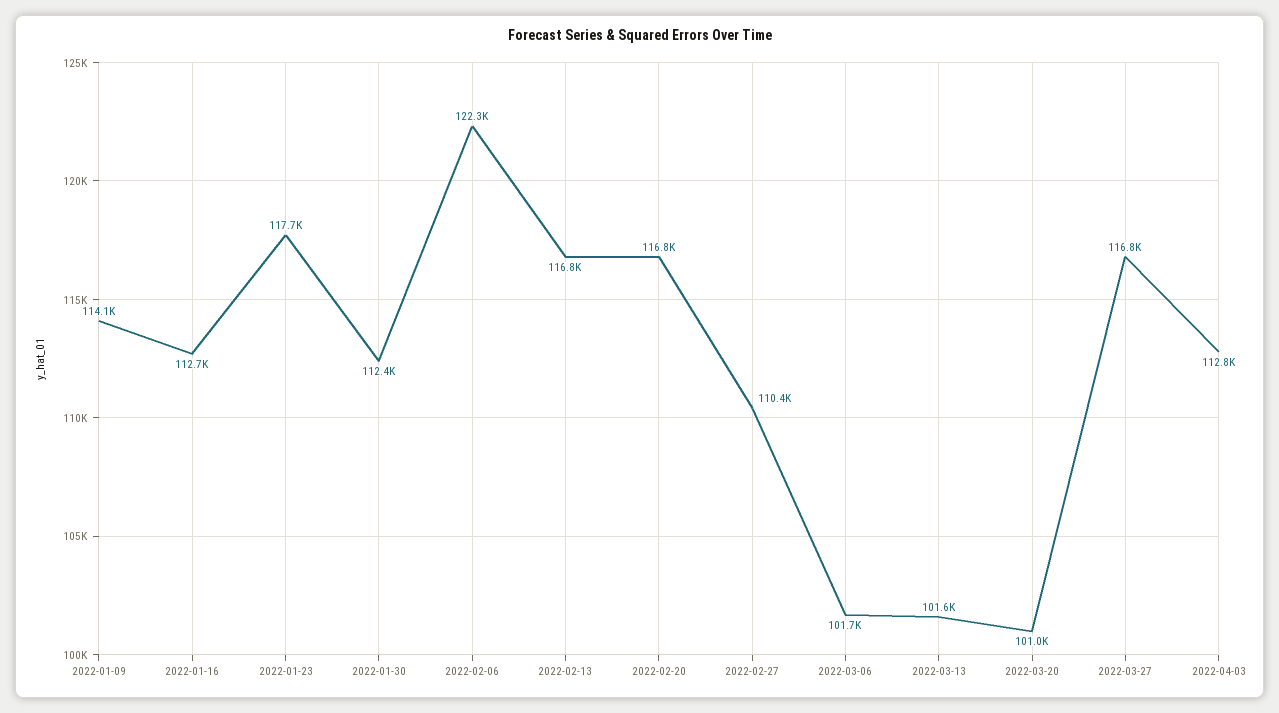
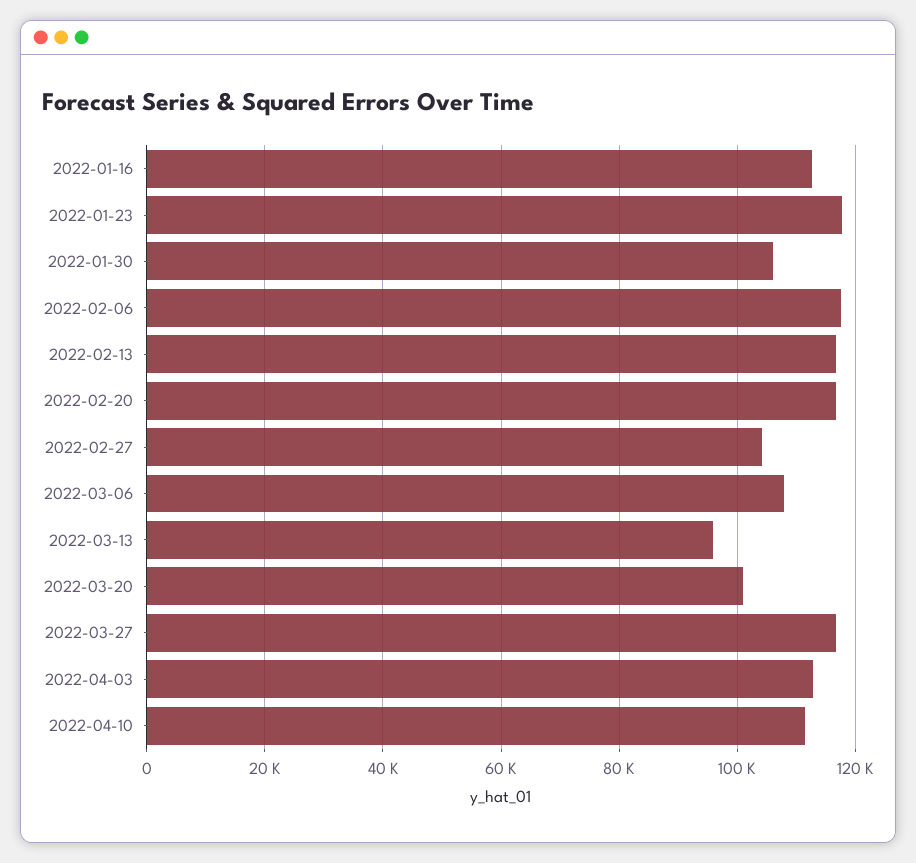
2022-01-09: 114100 -> none
2022-01-30: 112400 -> 106000
2022-02-06: 122300 -> 118000
2022-02-27: 110400 -> 104000
2022-03-06: 101700 -> 108000
2022-03-13: 101600 -> 96000
2022-04-10: none -> 112000

